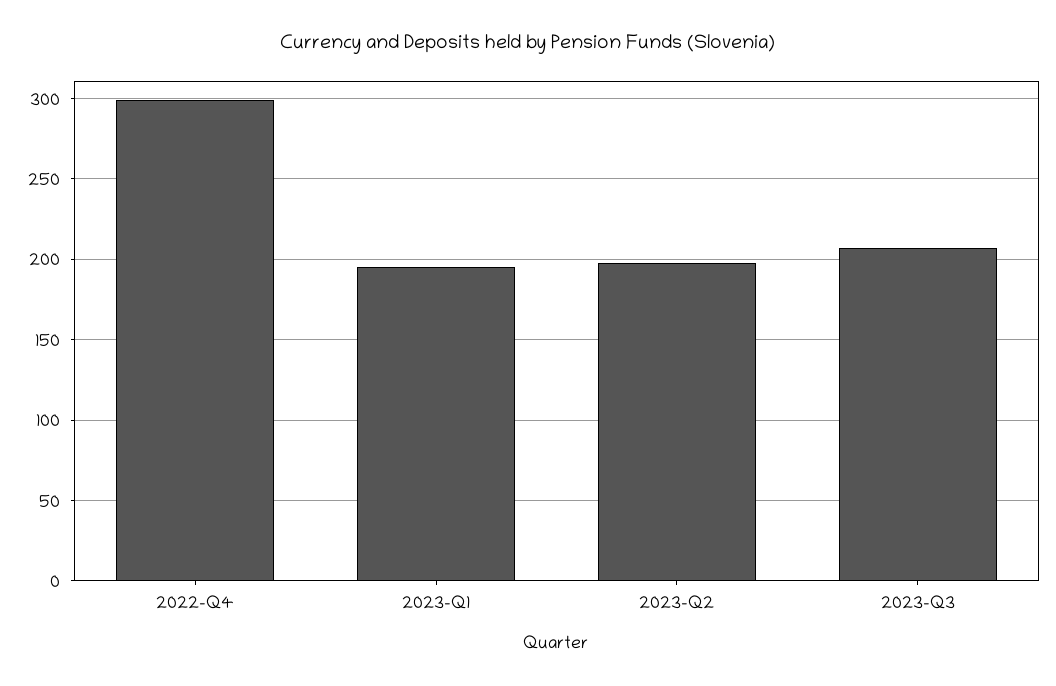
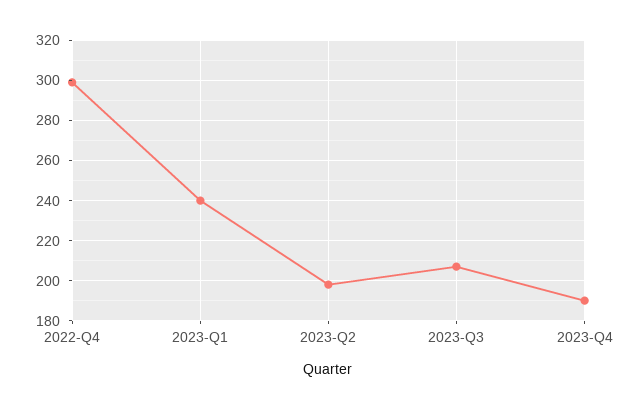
2023-Q1: 195 -> 240
2023-Q4: none -> 190

